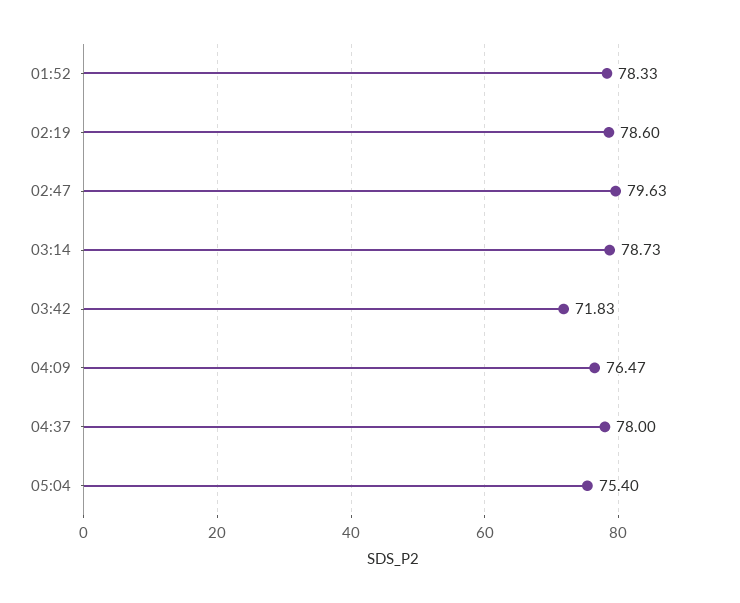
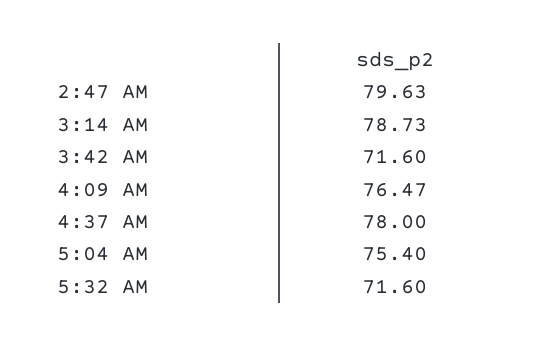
01:52: 78.33 -> none
02:19: 78.6 -> none
03:42: 71.83 -> 71.6
5:32 AM: none -> 71.6

